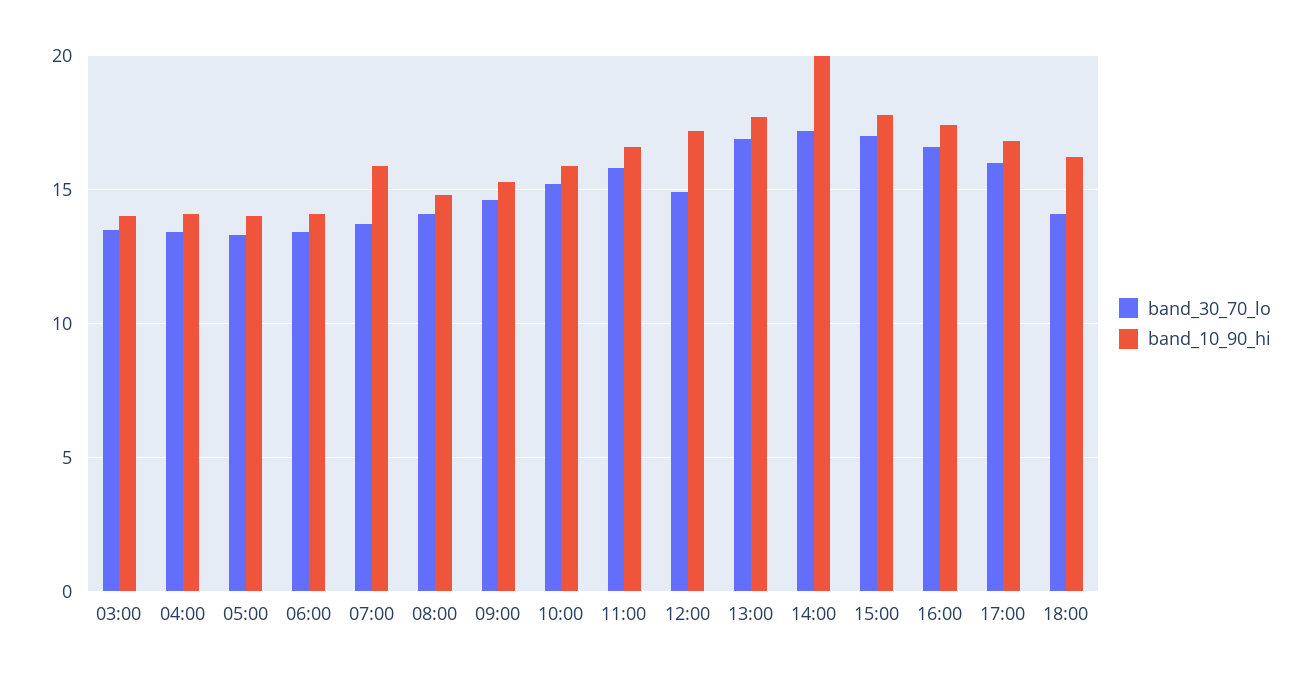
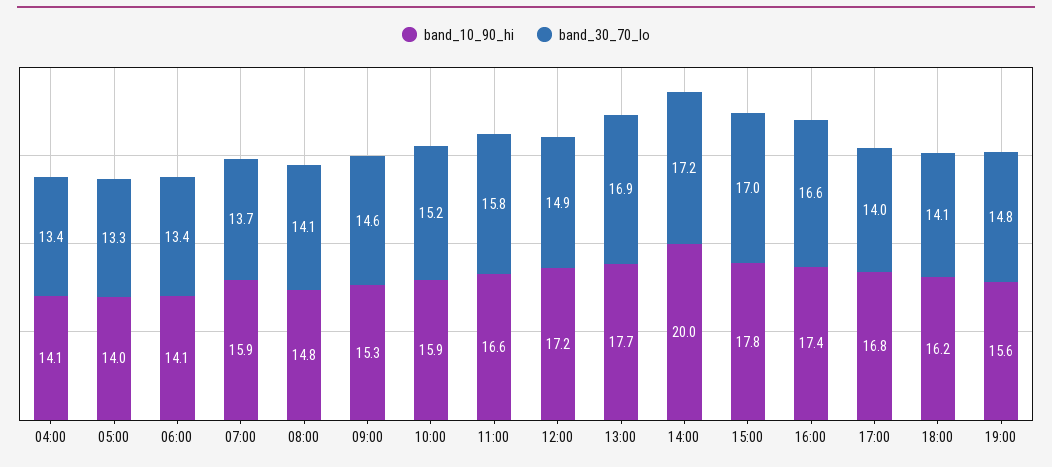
band_30_70_lo, 03:00: 13.5 -> none
band_10_90_hi, 03:00: 14 -> none
band_30_70_lo, 17:00: 16 -> 14
band_10_90_hi, 19:00: none -> 15.6
band_30_70_lo, 19:00: none -> 14.8

